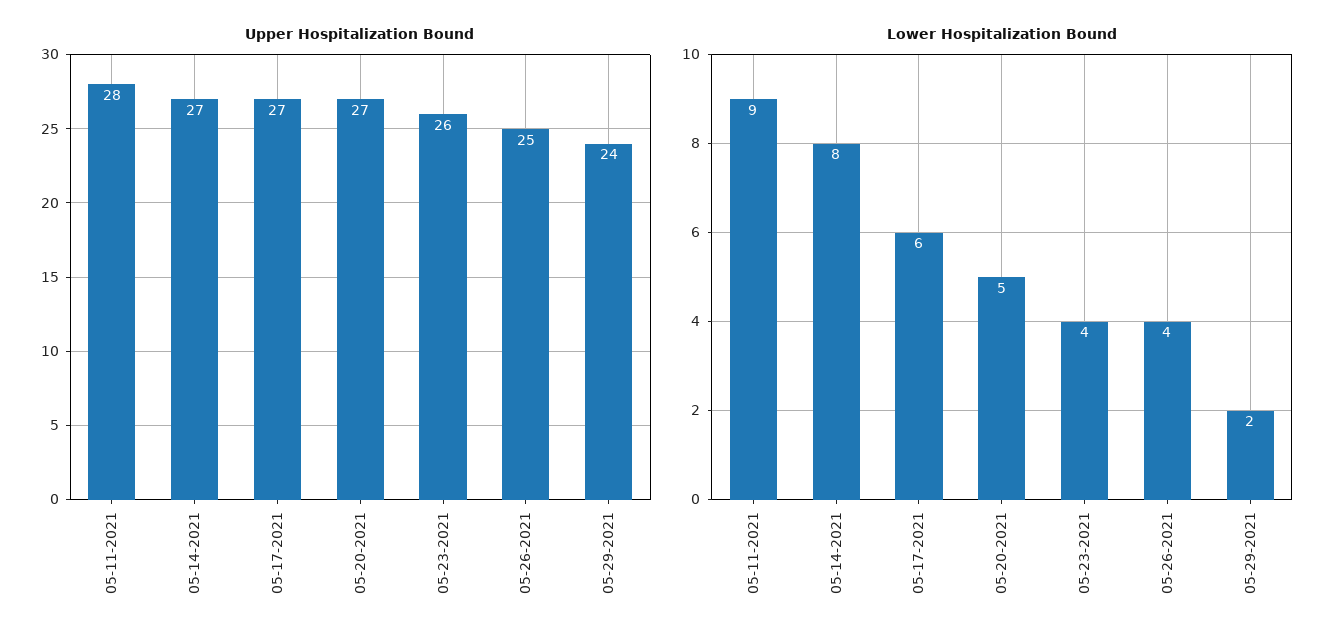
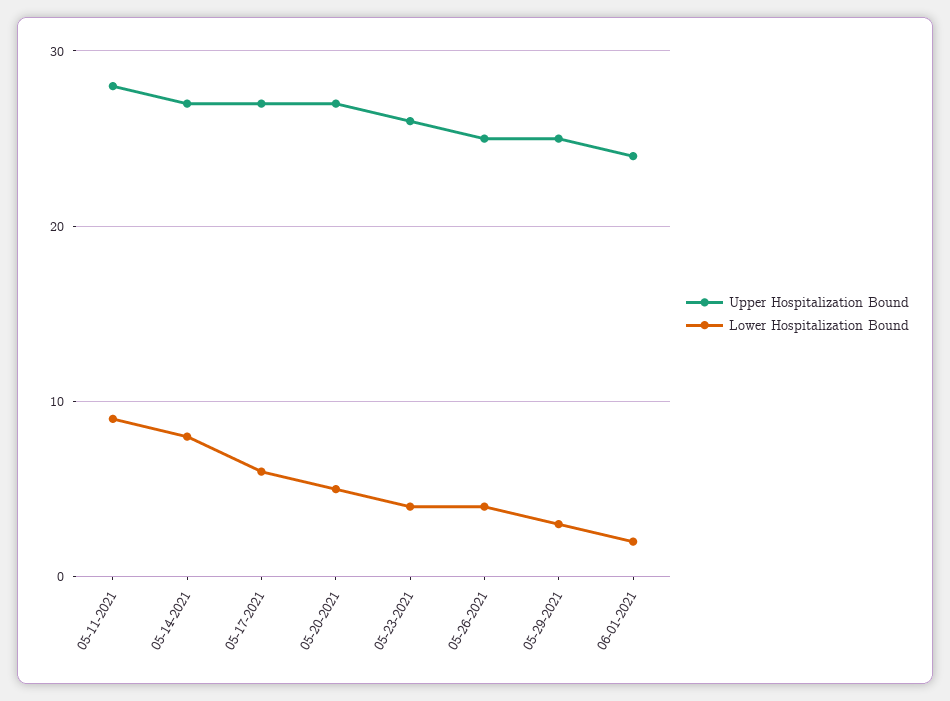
Upper Hospitalization Bound, 05-29-2021: 24 -> 25
Lower Hospitalization Bound, 05-29-2021: 2 -> 3
Upper Hospitalization Bound, 06-01-2021: none -> 24
Lower Hospitalization Bound, 06-01-2021: none -> 2

